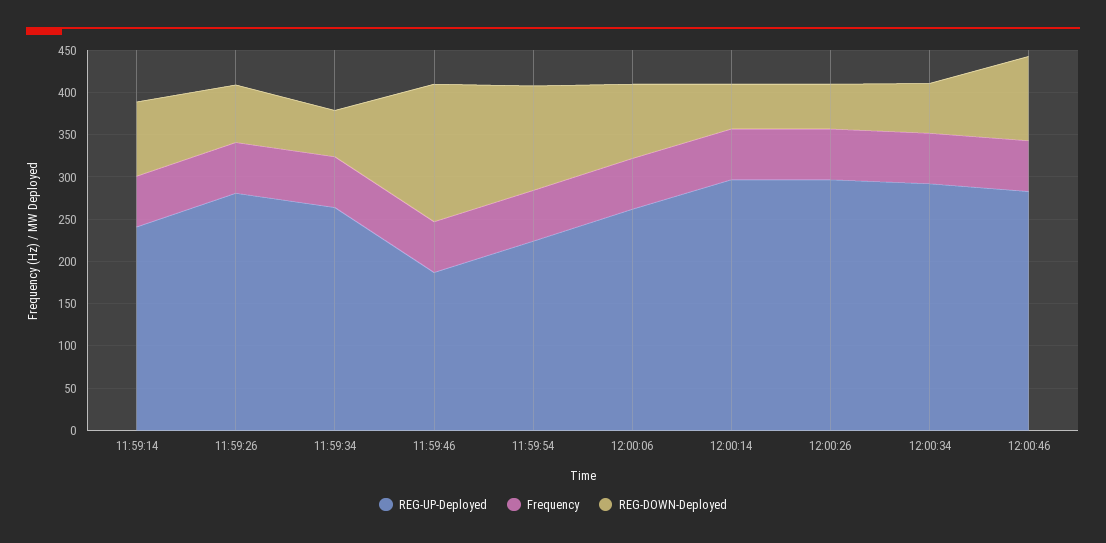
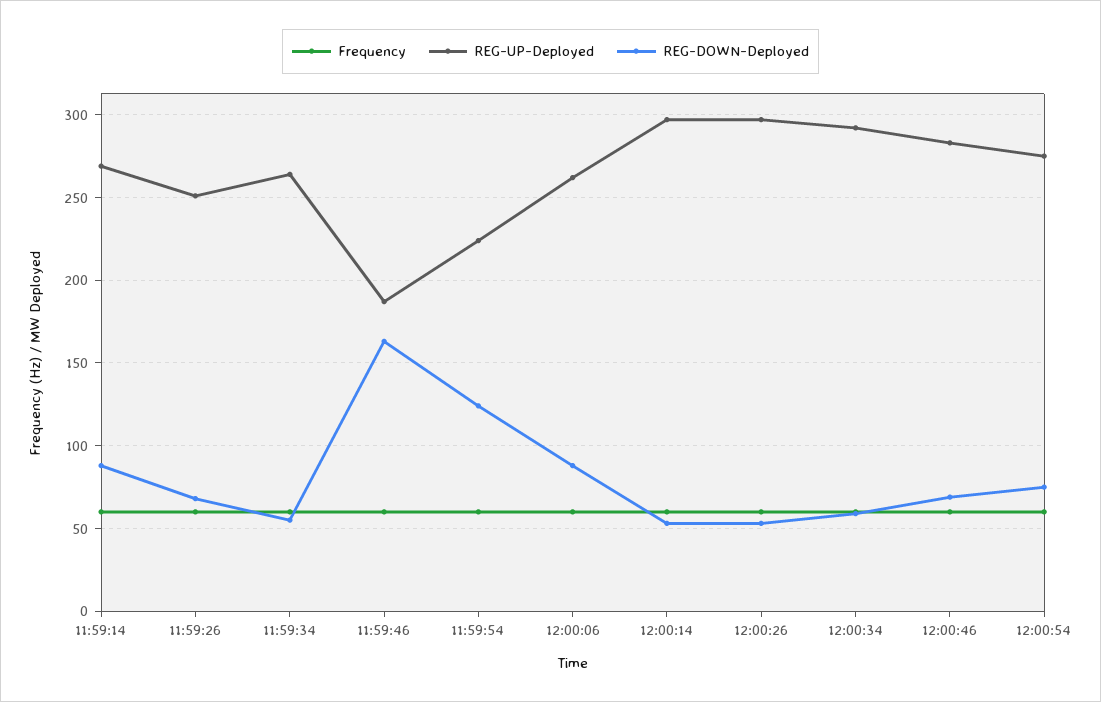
REG-UP-Deployed, 11:59:14: 240 -> 270
REG-UP-Deployed, 11:59:26: 280 -> 250
REG-DOWN-Deployed, 12:00:46: 100 -> 70
Frequency, 12:00:54: none -> 60
REG-UP-Deployed, 12:00:54: none -> 275
REG-DOWN-Deployed, 12:00:54: none -> 75

